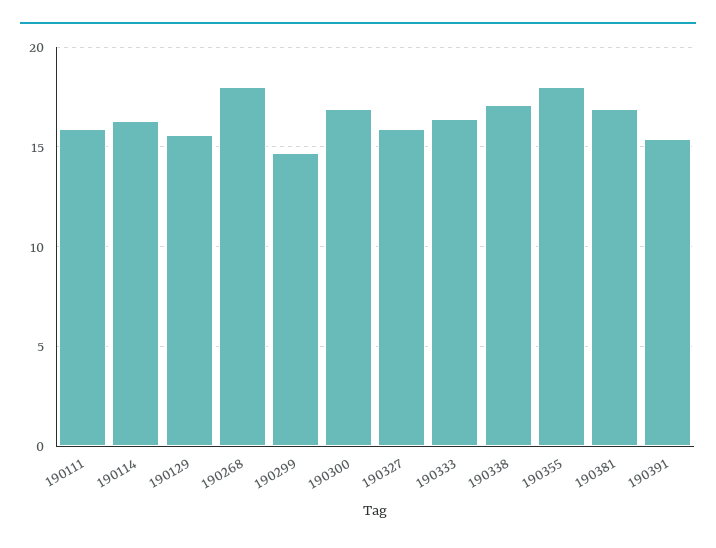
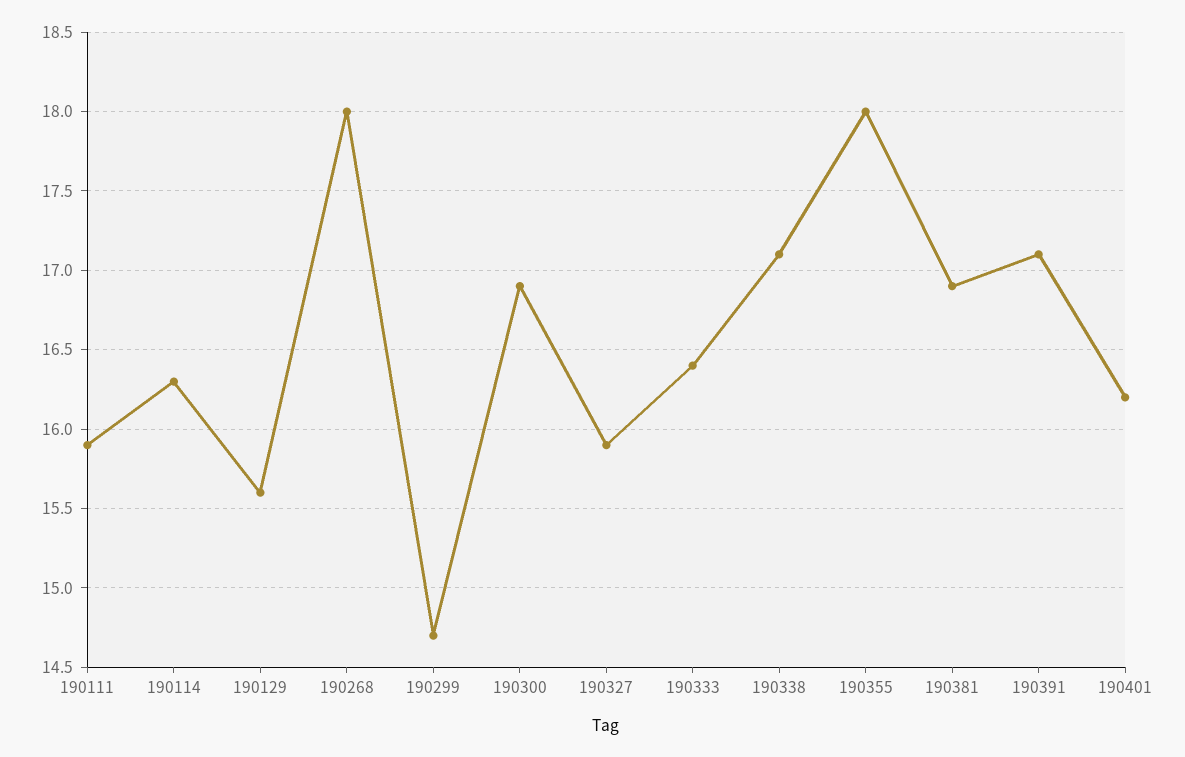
190391: 15.5 -> 17.1
190401: none -> 16.2

